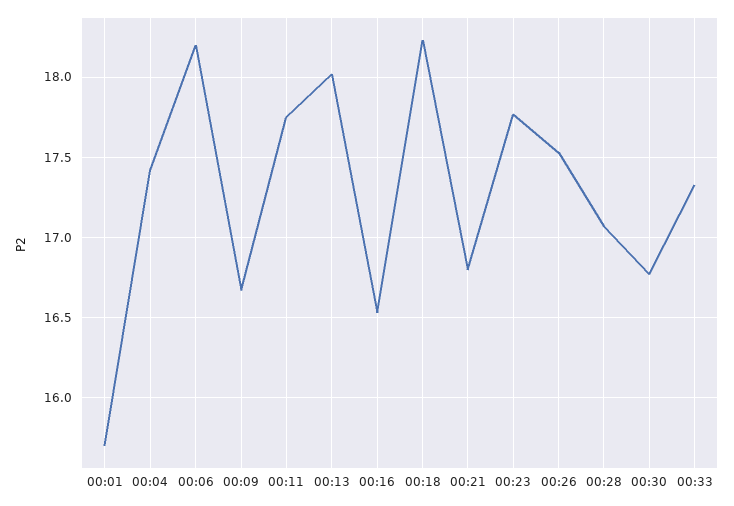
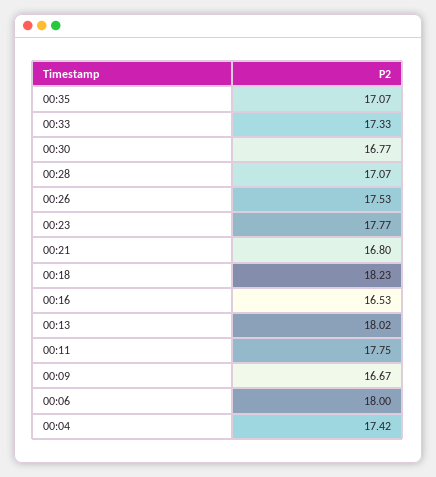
00:01: 15.7 -> none
00:06: 18.2 -> 18
00:35: none -> 17.07

